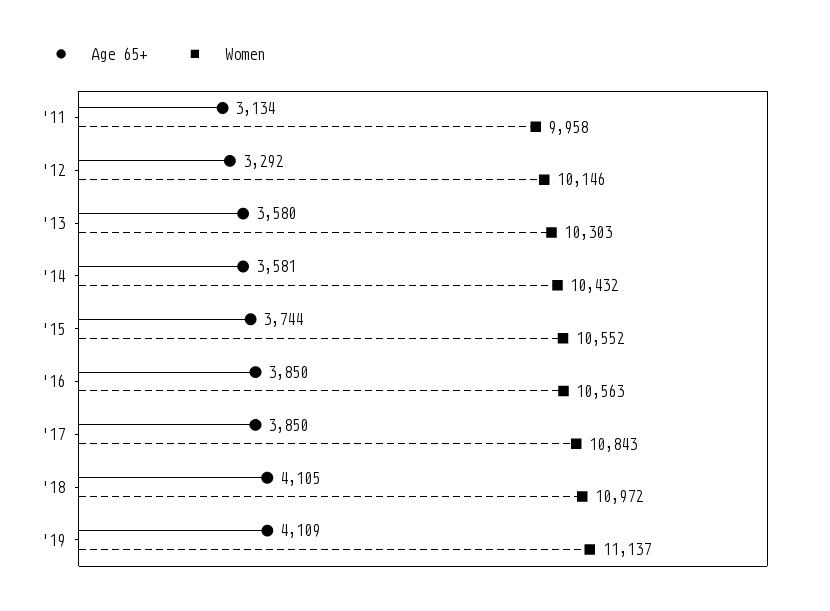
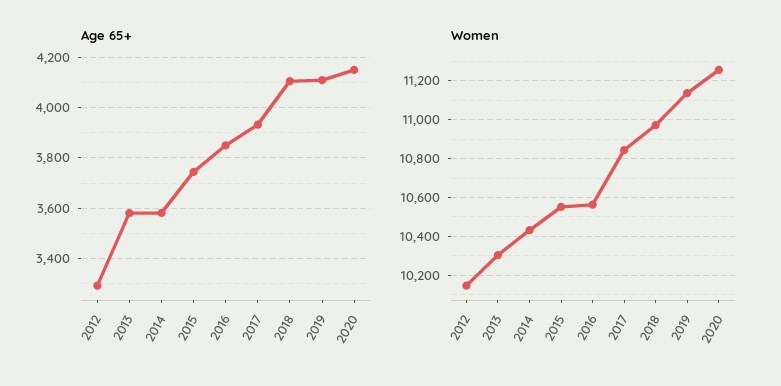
Age 65+, '11: 3134 -> none
Women, '11: 9958 -> none
Age 65+, '17: 3850 -> 3925
Age 65+, 2020: none -> 4150
Women, 2020: none -> 11250

